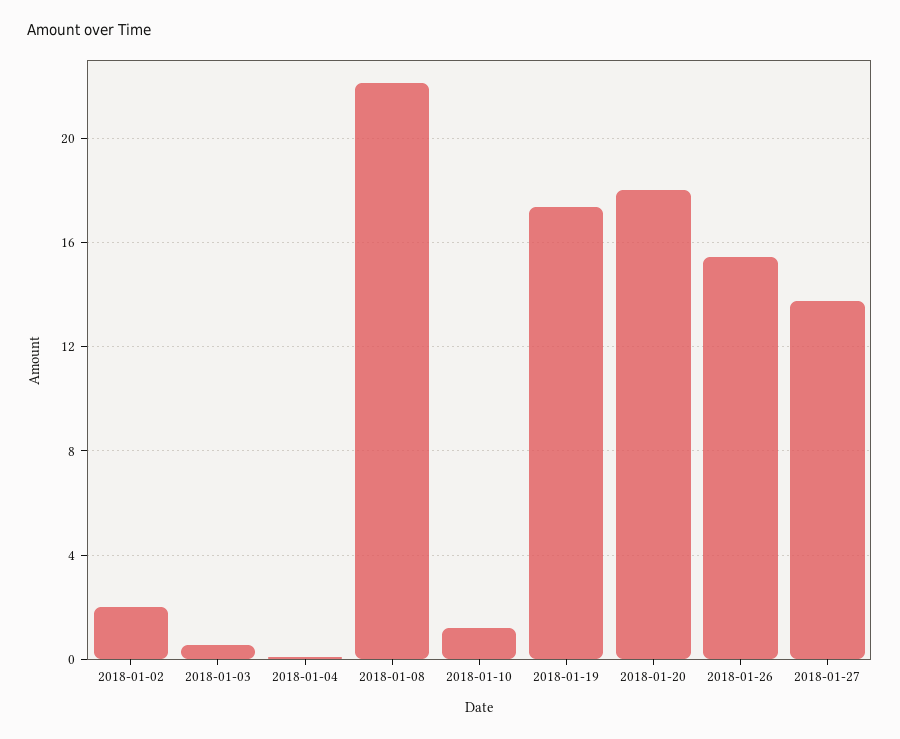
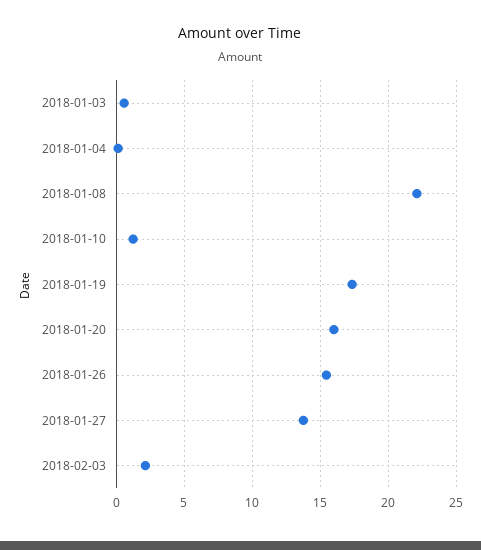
2018-01-02: 2 -> none
2018-01-20: 18 -> 16
2018-02-03: none -> 2

